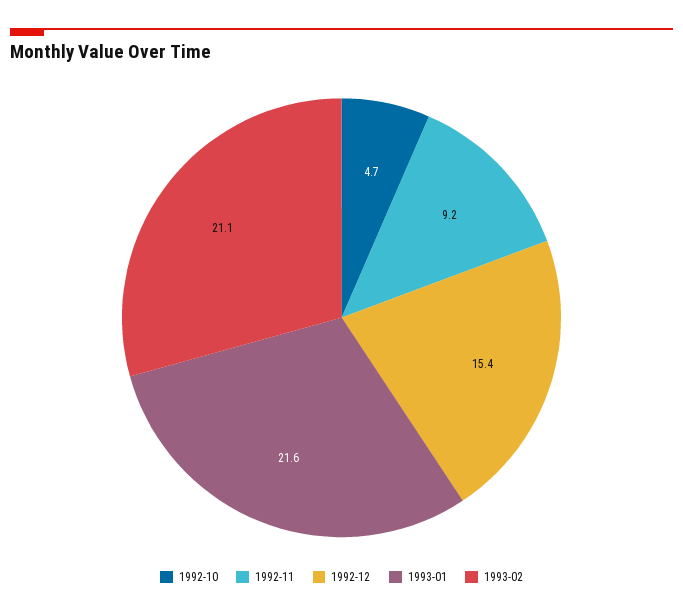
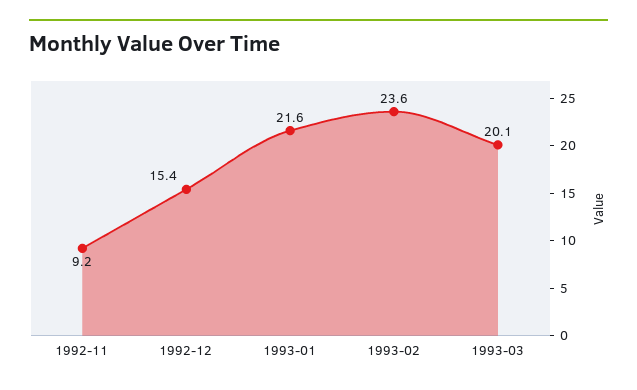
1992-10: 4.7 -> none
1993-02: 21.1 -> 23.6
1993-03: none -> 20.1

